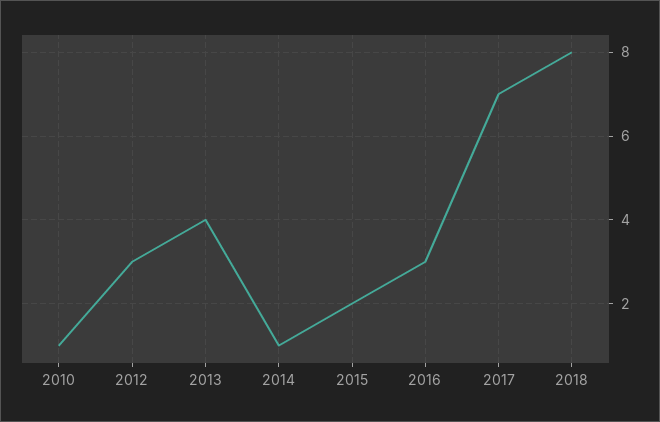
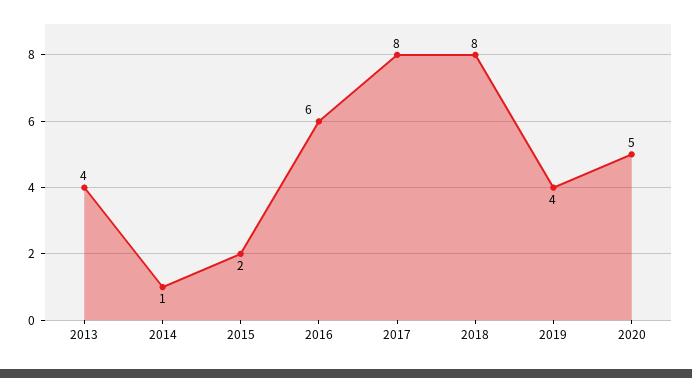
2010: 1 -> none
2012: 3 -> none
2016: 3 -> 6
2017: 7 -> 8
2019: none -> 4
2020: none -> 5

